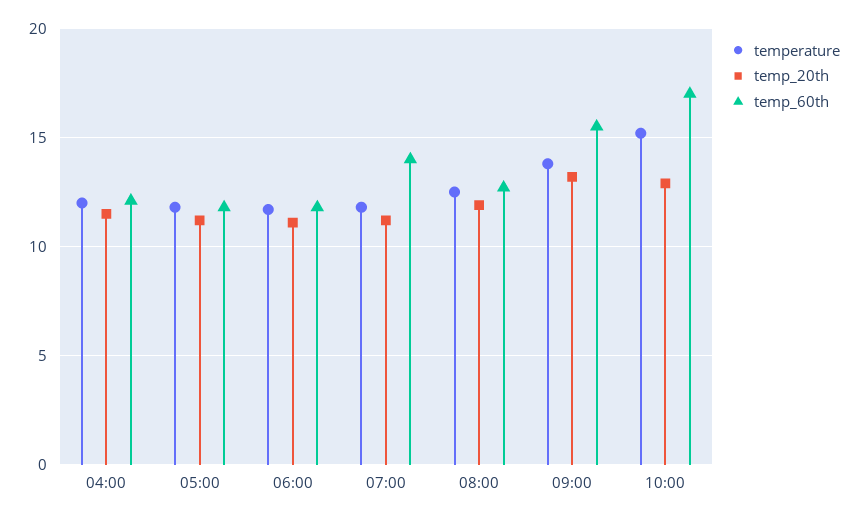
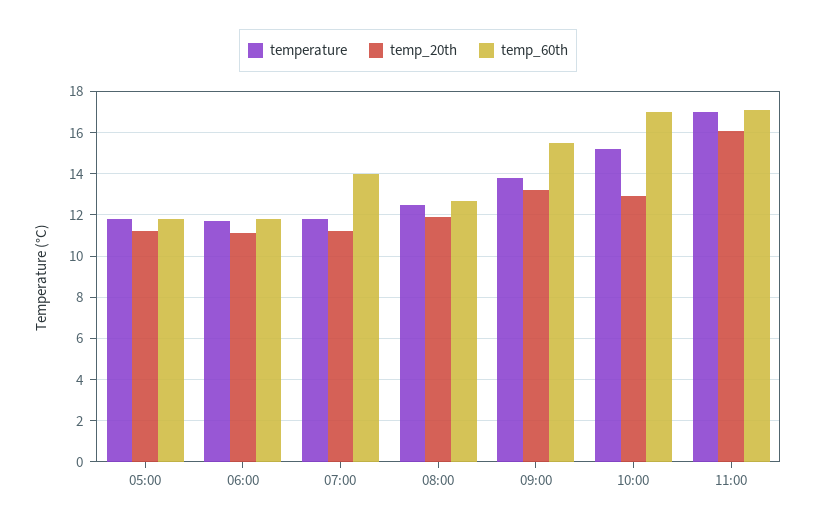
temperature, 04:00: 12 -> none
temp_20th, 04:00: 11.5 -> none
temp_60th, 04:00: 12 -> none
temperature, 11:00: none -> 17
temp_20th, 11:00: none -> 16
temp_60th, 11:00: none -> 17

